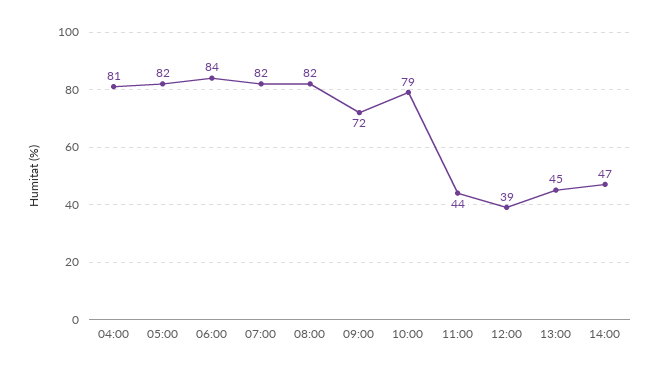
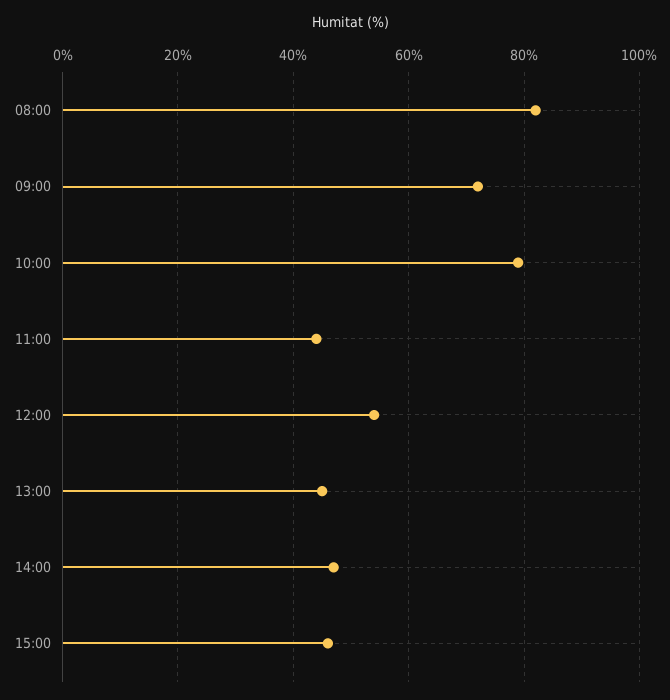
04:00: 81 -> none
05:00: 82 -> none
06:00: 84 -> none
07:00: 82 -> none
12:00: 39 -> 55
15:00: none -> 45

